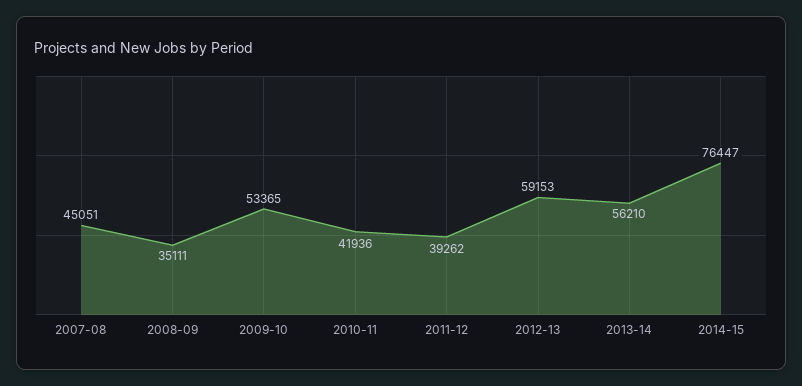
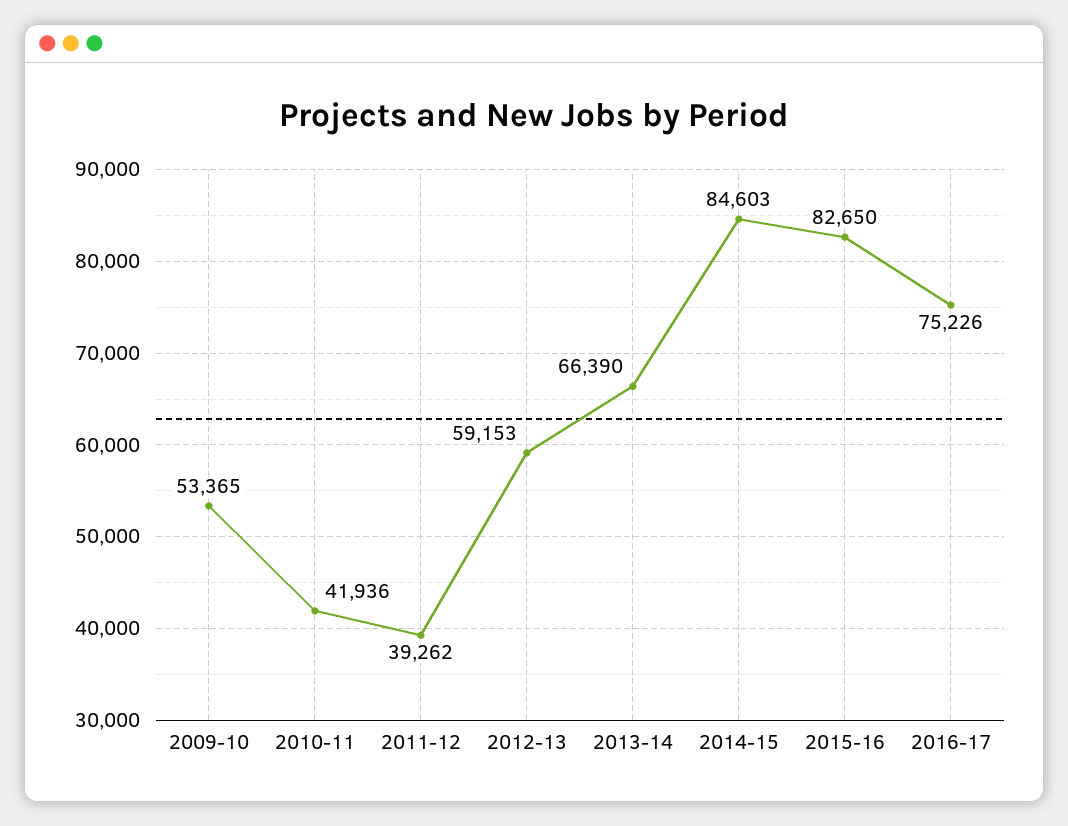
2007-08: 45051 -> none
2008-09: 35111 -> none
2013-14: 56210 -> 66390
2014-15: 76447 -> 84603
2015-16: none -> 82650
2016-17: none -> 75226

